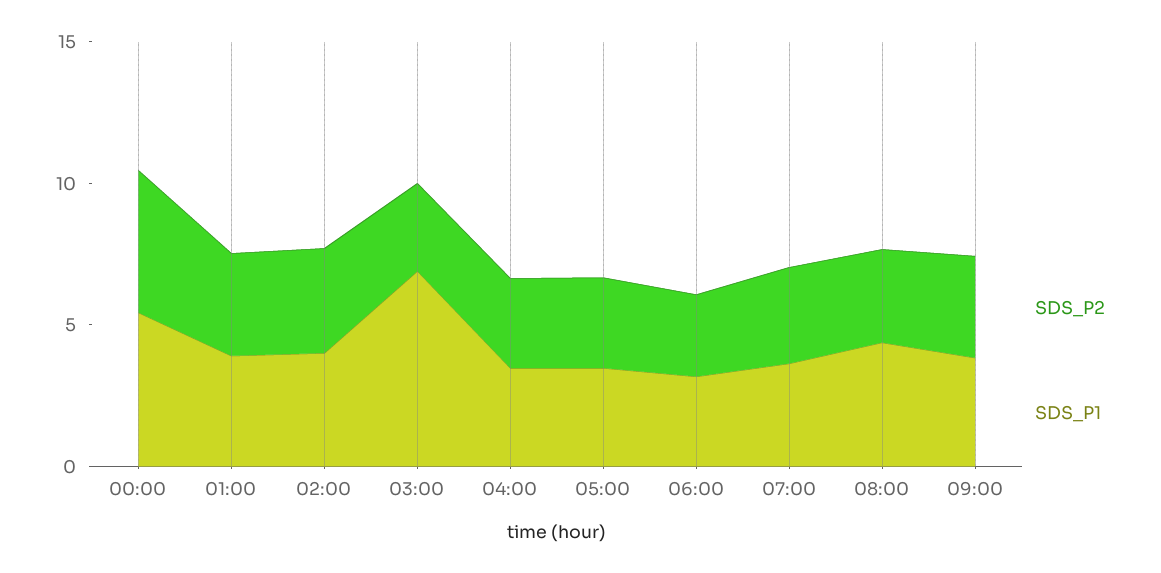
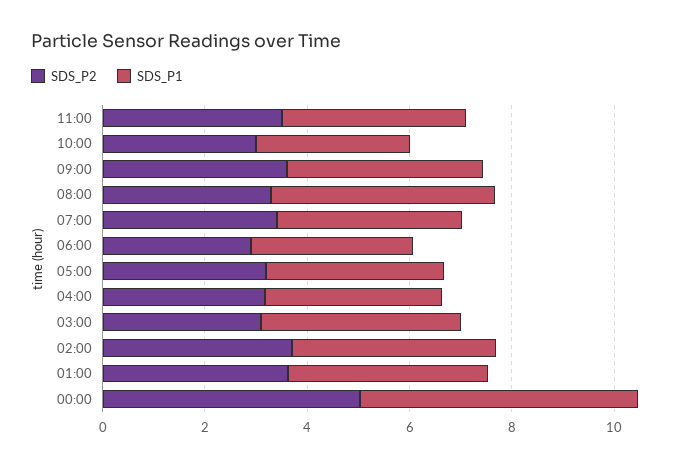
SDS_P1, 03:00: 7 -> 4
SDS_P2, 11:00: none -> 3.5
SDS_P1, 11:00: none -> 3.5
SDS_P2, 10:00: none -> 3
SDS_P1, 10:00: none -> 3

